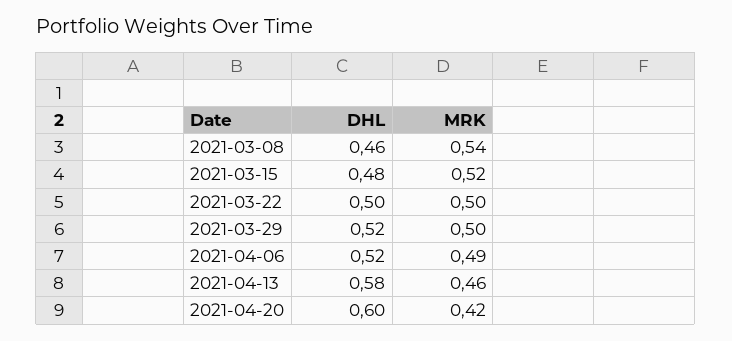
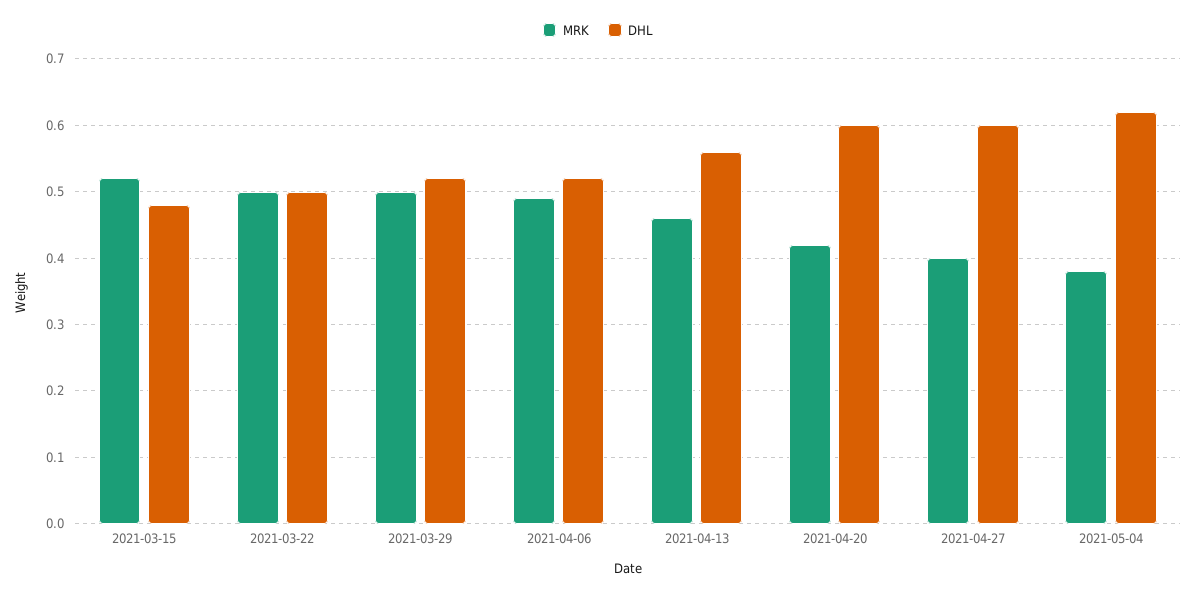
DHL, 2021-03-08: 0.46 -> none
MRK, 2021-03-08: 0.54 -> none
DHL, 2021-04-13: 0.58 -> 0.56
MRK, 2021-04-27: none -> 0.4
DHL, 2021-04-27: none -> 0.6
MRK, 2021-05-04: none -> 0.38
DHL, 2021-05-04: none -> 0.62

